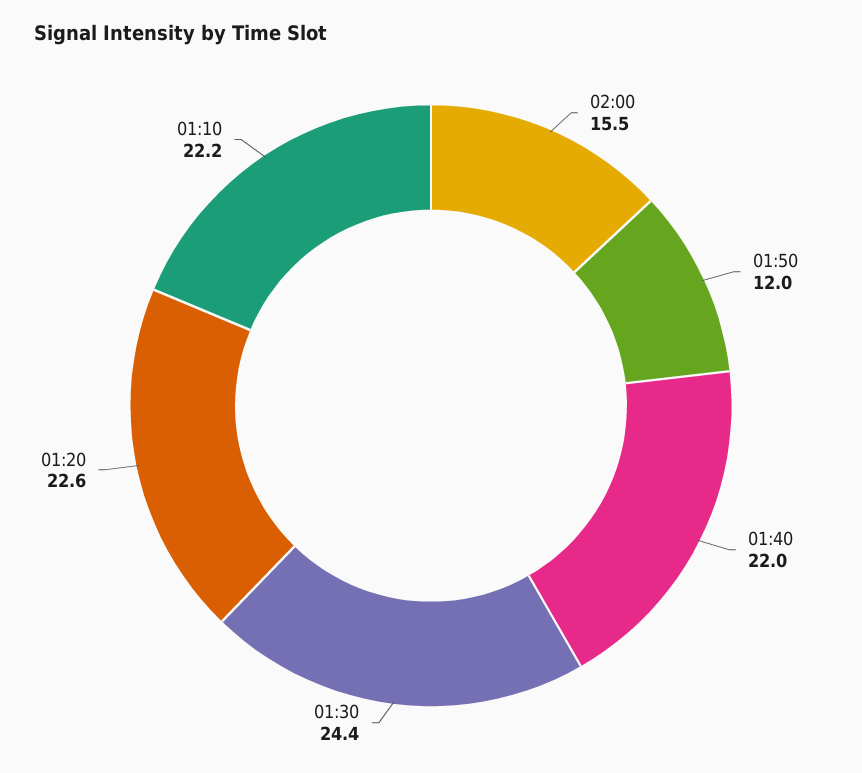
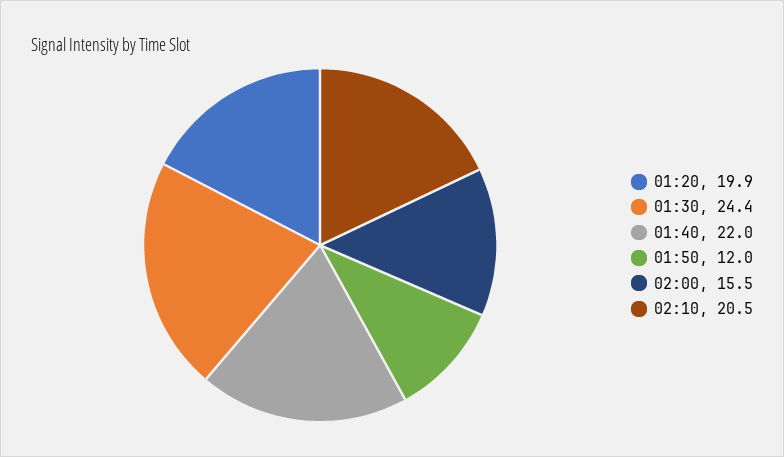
01:20: 22.6 -> 19.9
01:10: 22.2 -> none
02:10: none -> 20.5

